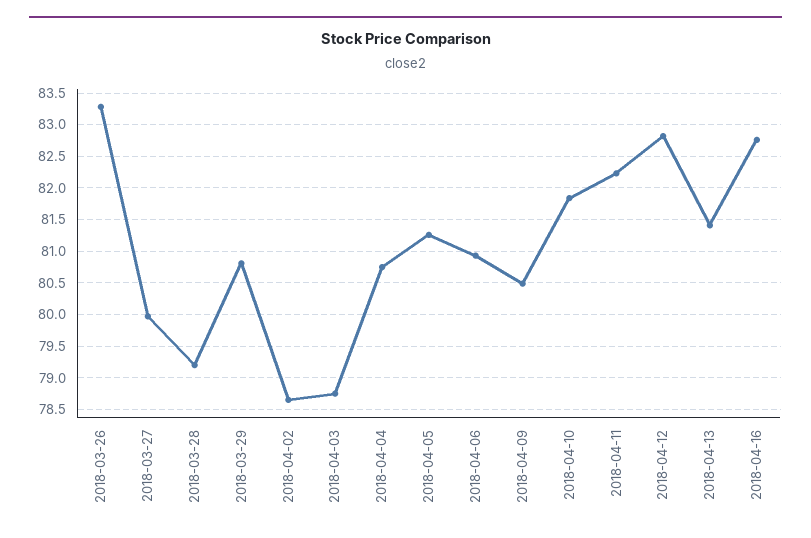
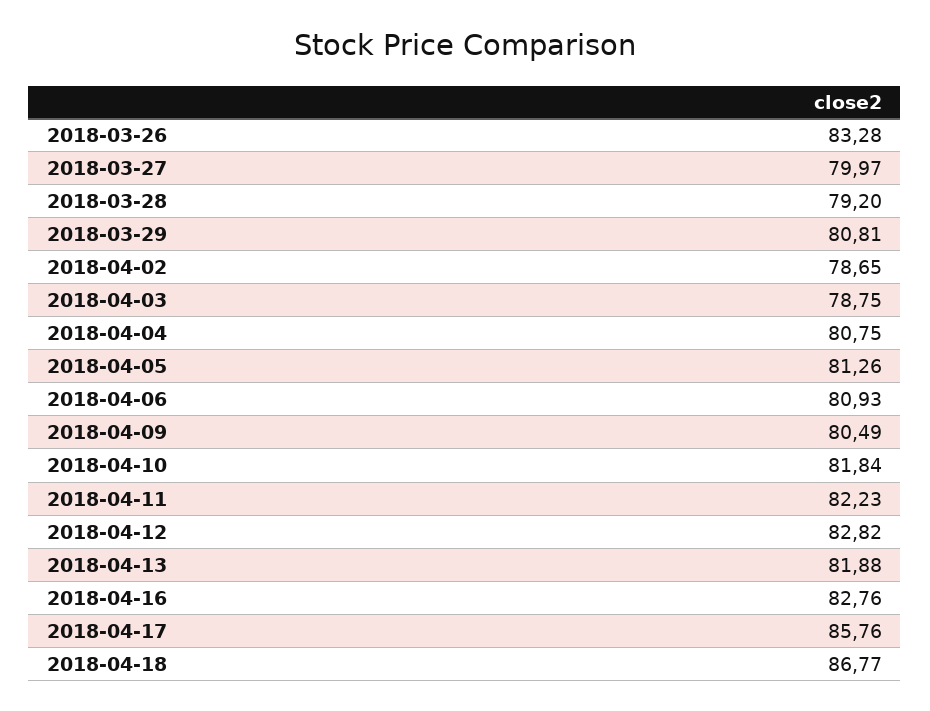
2018-04-13: 81.4 -> 81.88
2018-04-17: none -> 85.76
2018-04-18: none -> 86.77

